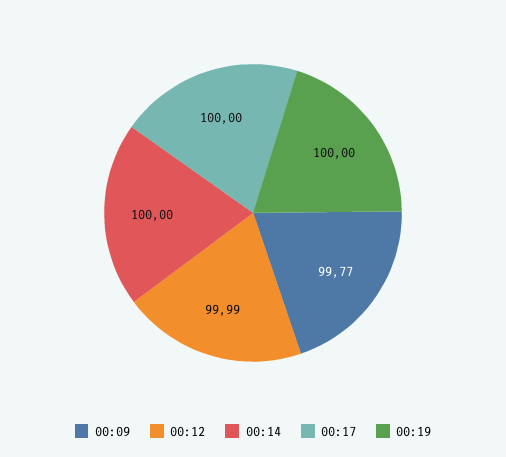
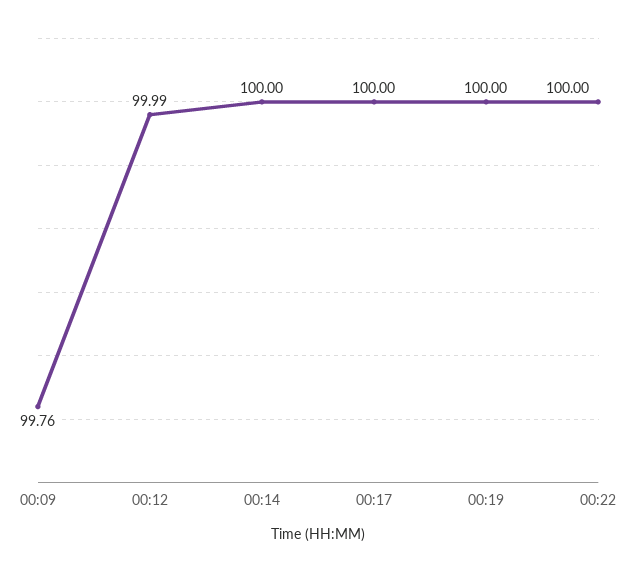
00:09: 99.77 -> 99.76
00:22: none -> 100

